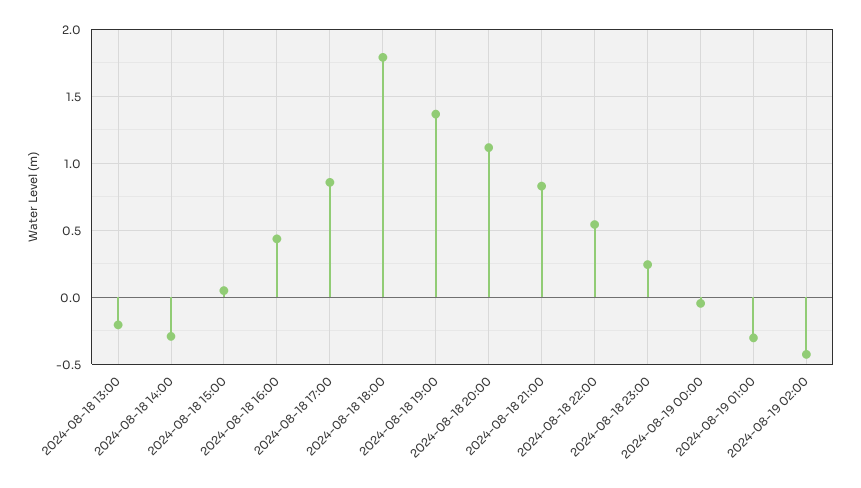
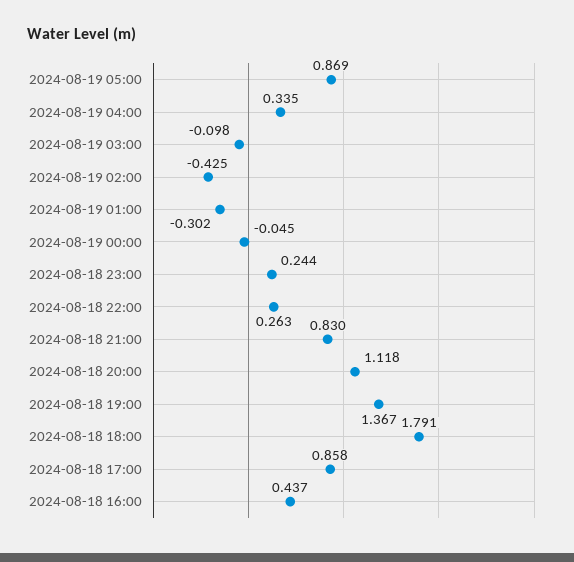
2024-08-18 13:00: -0.2 -> none
2024-08-18 14:00: -0.3 -> none
2024-08-18 15:00: 0.05 -> none
2024-08-18 22:00: 0.55 -> 0.263
2024-08-19 05:00: none -> 0.869
2024-08-19 04:00: none -> 0.335
2024-08-19 03:00: none -> -0.098

